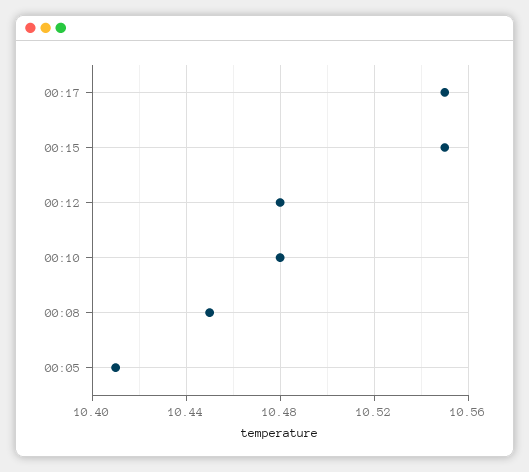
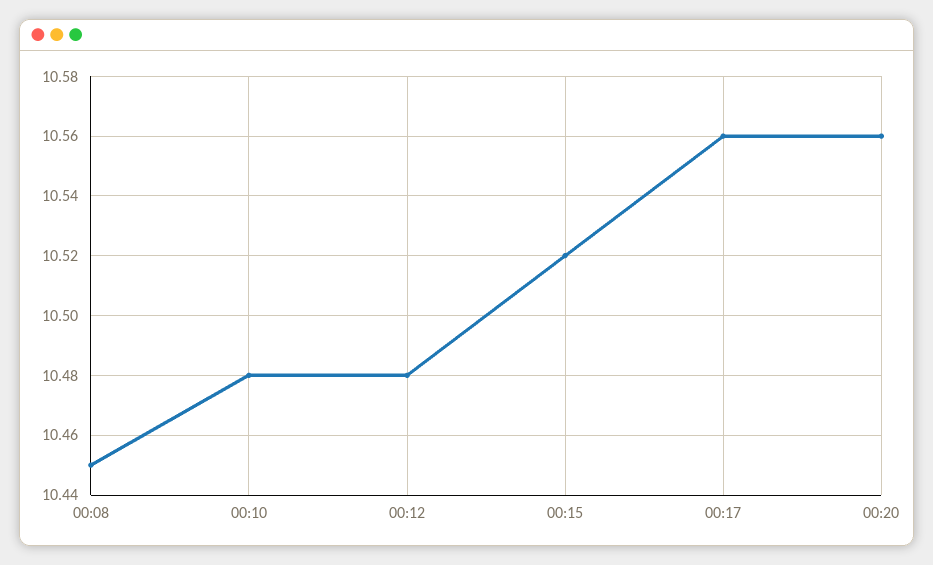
00:17: 10.55 -> 10.56
00:15: 10.55 -> 10.52
00:05: 10.41 -> none
00:20: none -> 10.56

